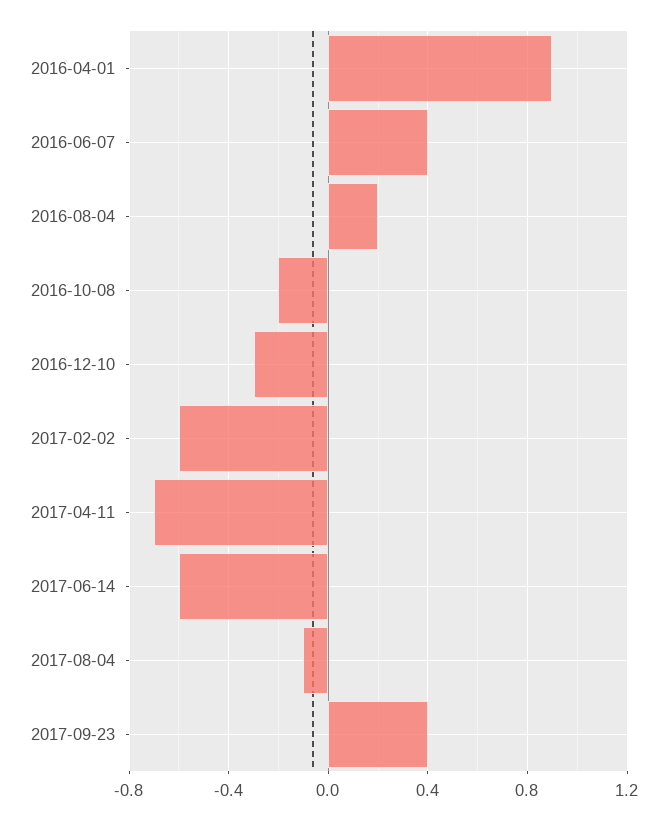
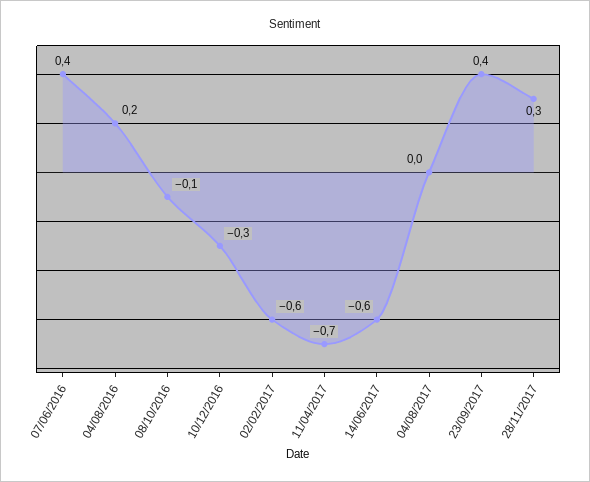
2016-04-01: 0.9 -> none
2016-10-08: -0.2 -> -0.1
2017-08-04: -0.1 -> 0
28/11/2017: none -> 0.3

